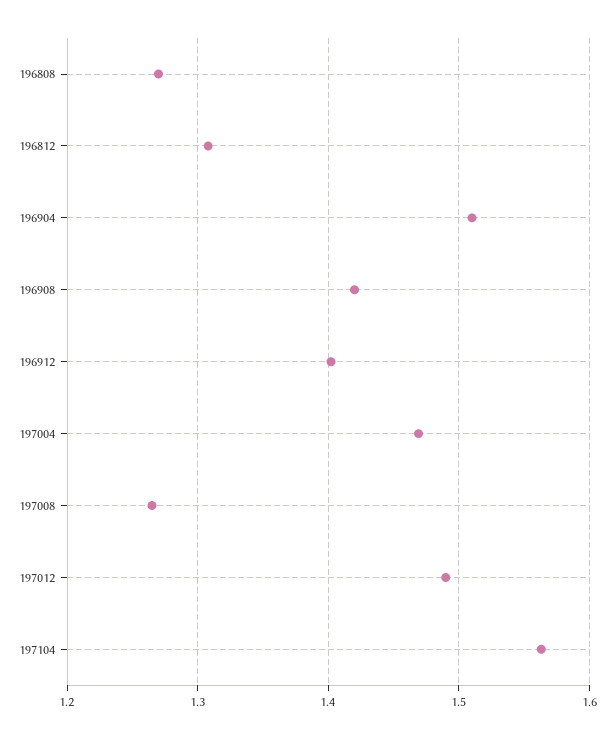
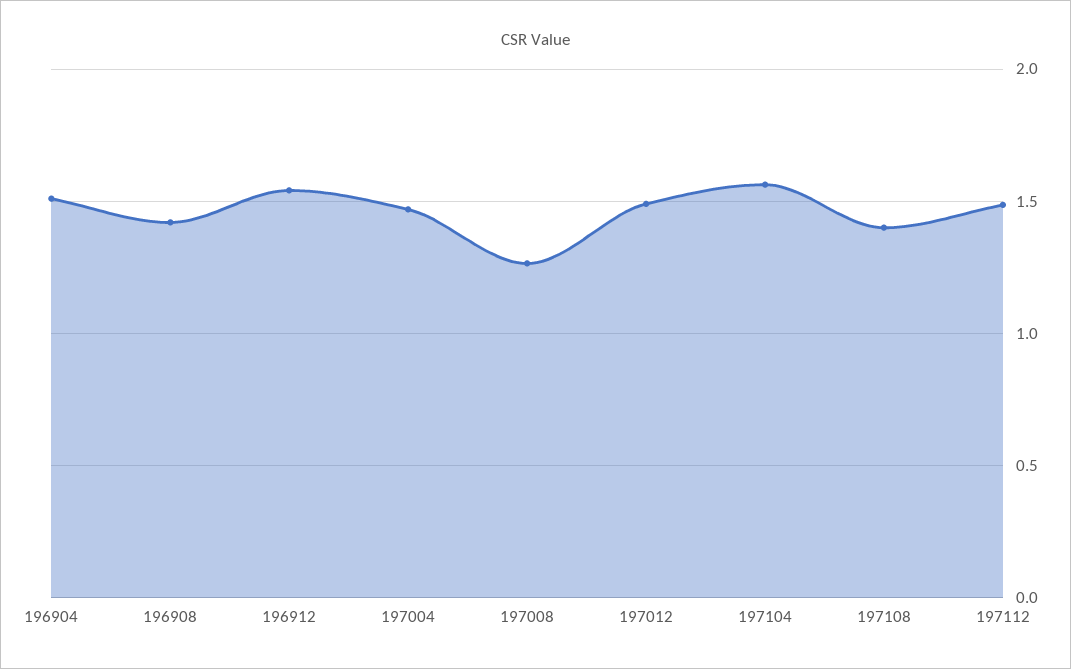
196808: 1.27 -> none
196812: 1.31 -> none
196912: 1.4 -> 1.55
197108: none -> 1.4
197112: none -> 1.5

